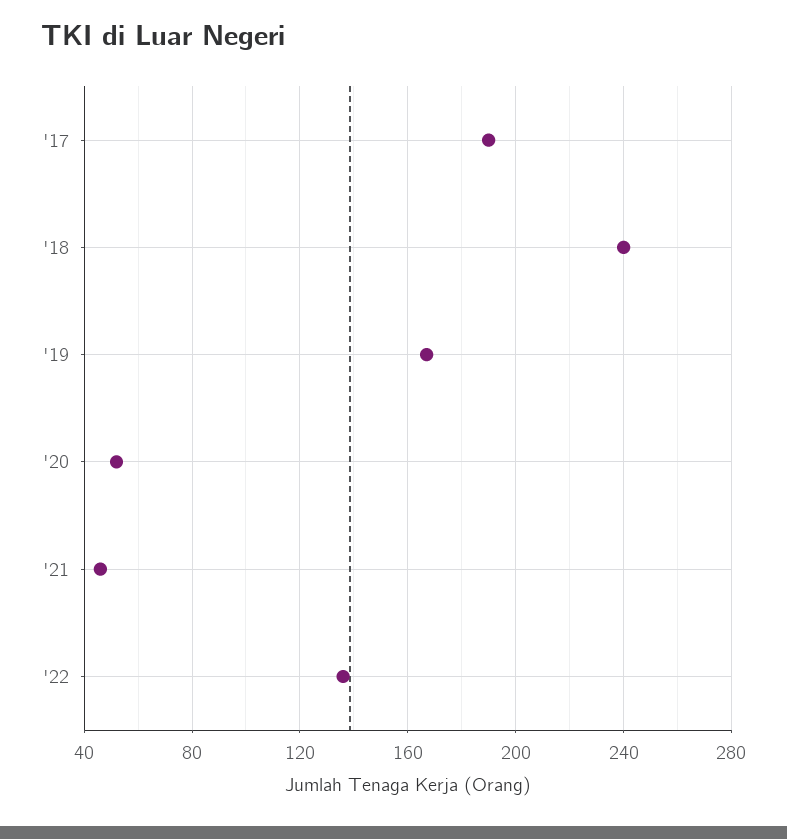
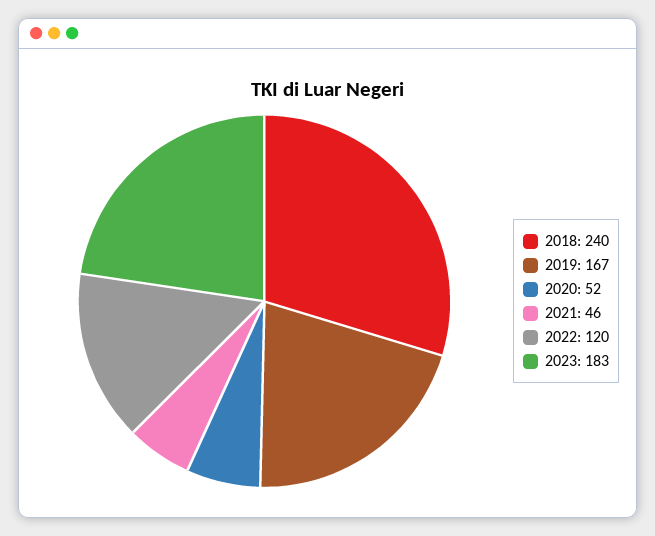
'17: 190 -> none
'22: 135 -> 120
2023: none -> 183

